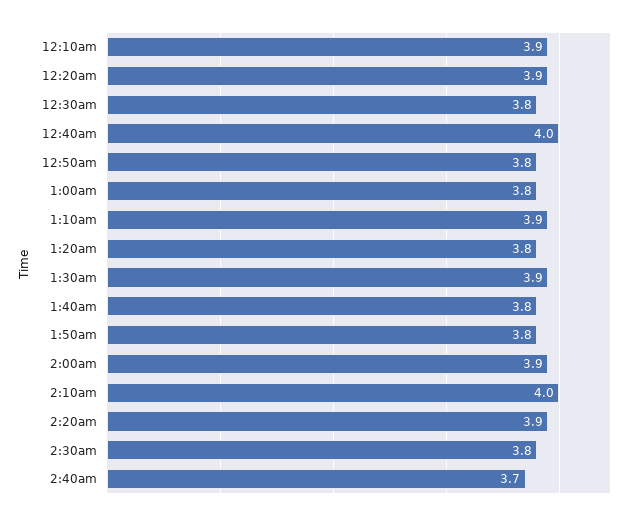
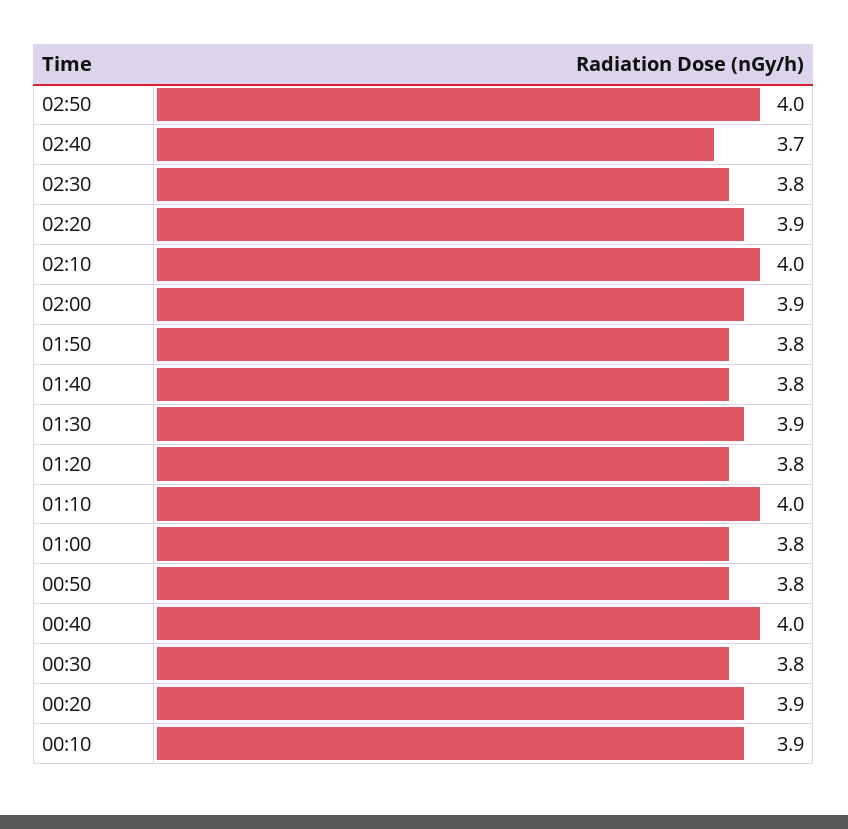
1:10am: 3.9 -> 4
02:50: none -> 4

